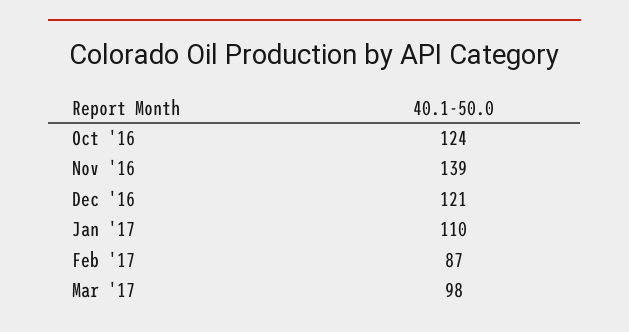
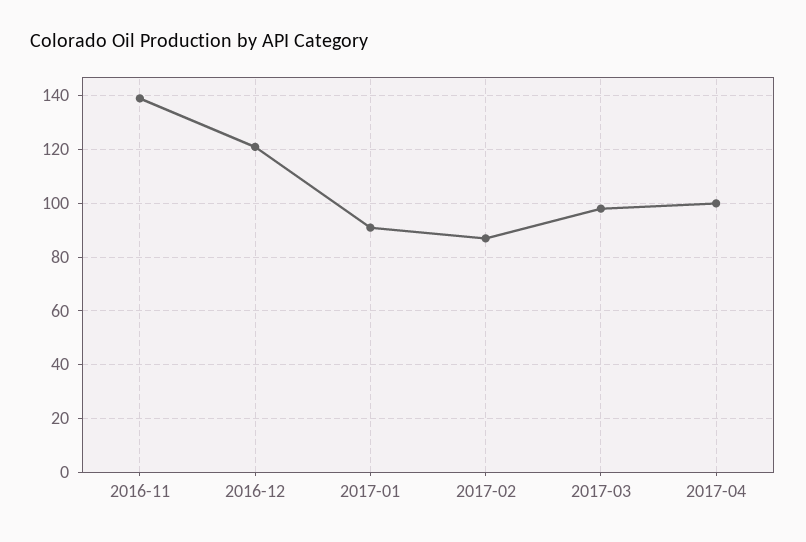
Oct '16: 124 -> none
Jan '17: 110 -> 90
2017-04: none -> 100

